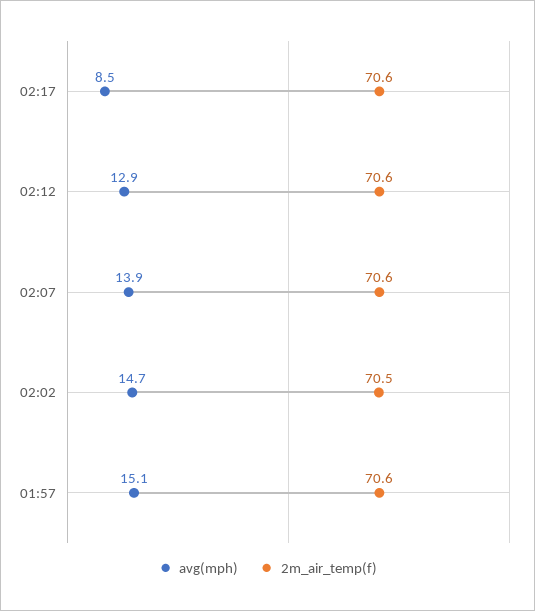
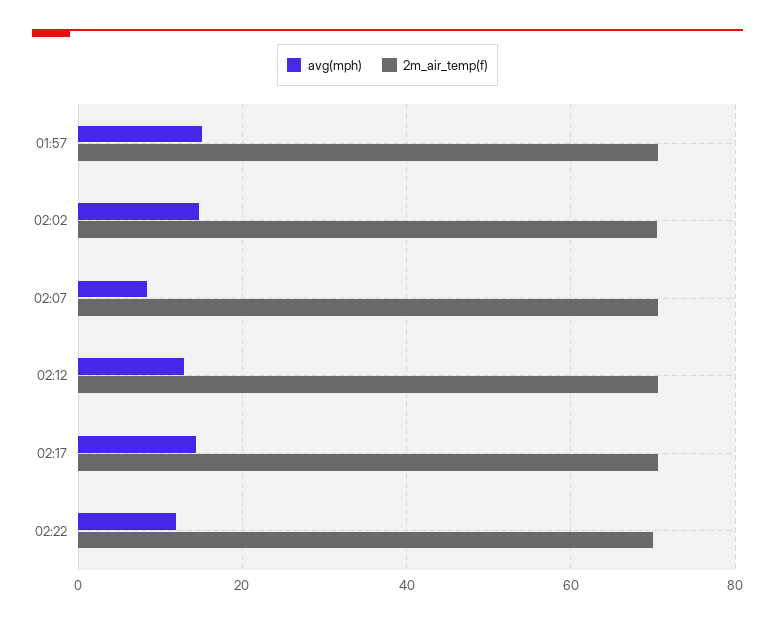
avg(mph), 02:17: 8.5 -> 14
avg(mph), 02:07: 13.9 -> 8
avg(mph), 02:22: none -> 12
2m_air_temp(f), 02:22: none -> 70

